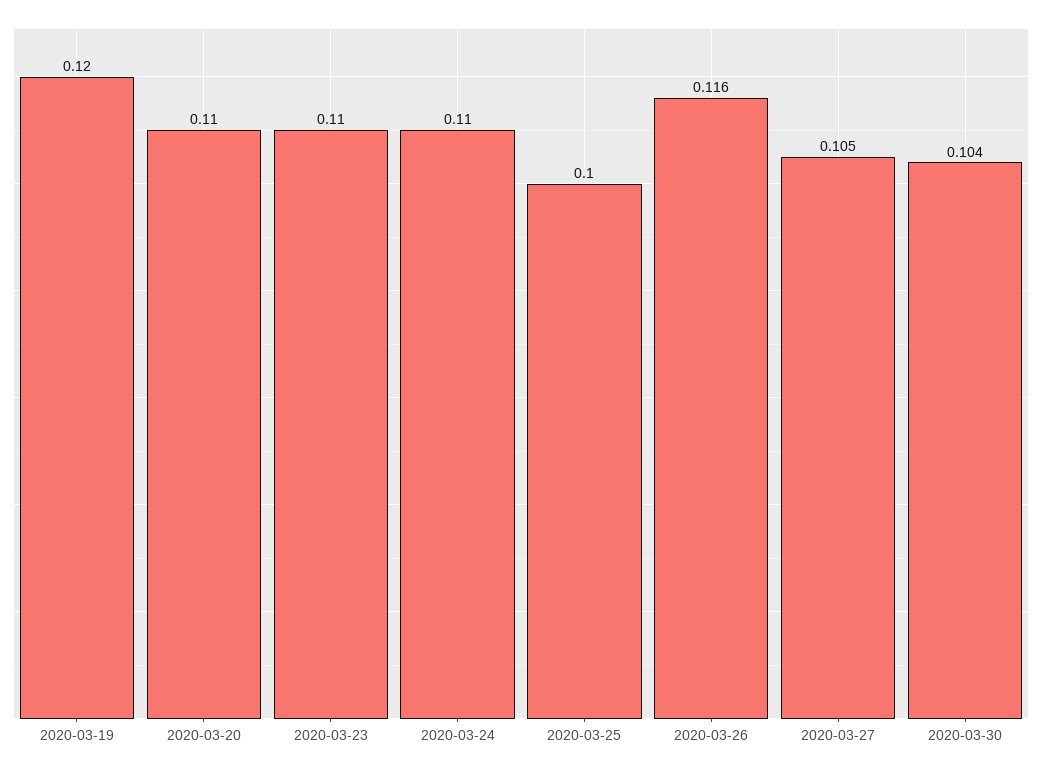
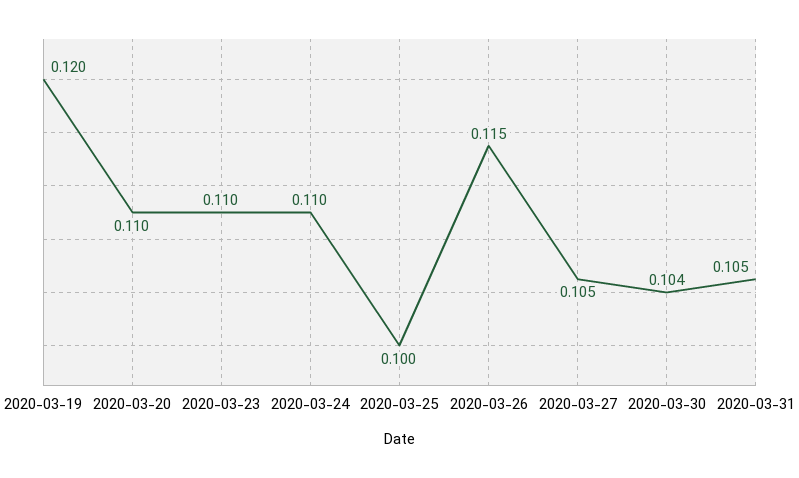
2020-03-26: 0.116 -> 0.115
2020-03-31: none -> 0.105

